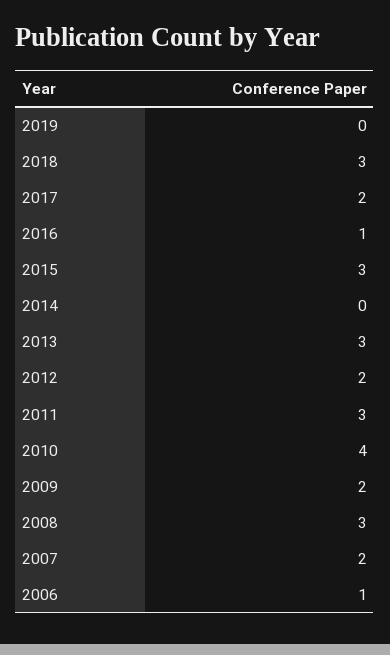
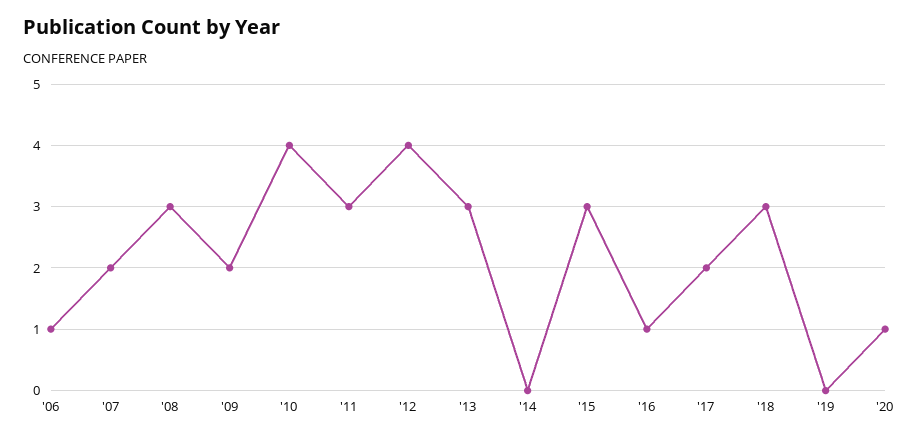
2012: 2 -> 4
'20: none -> 1

